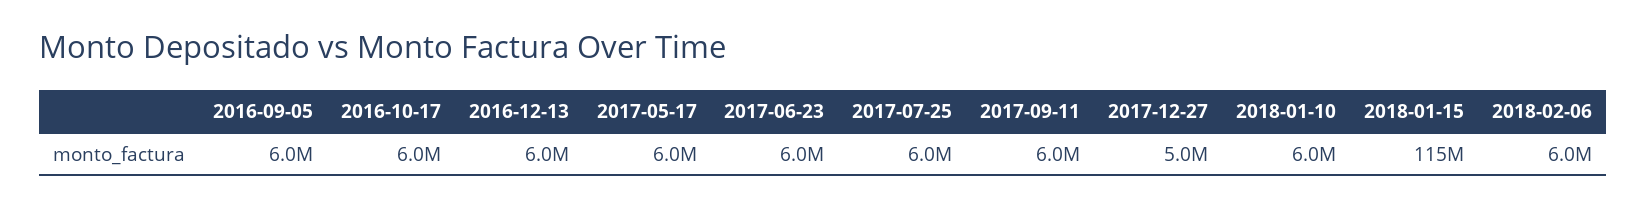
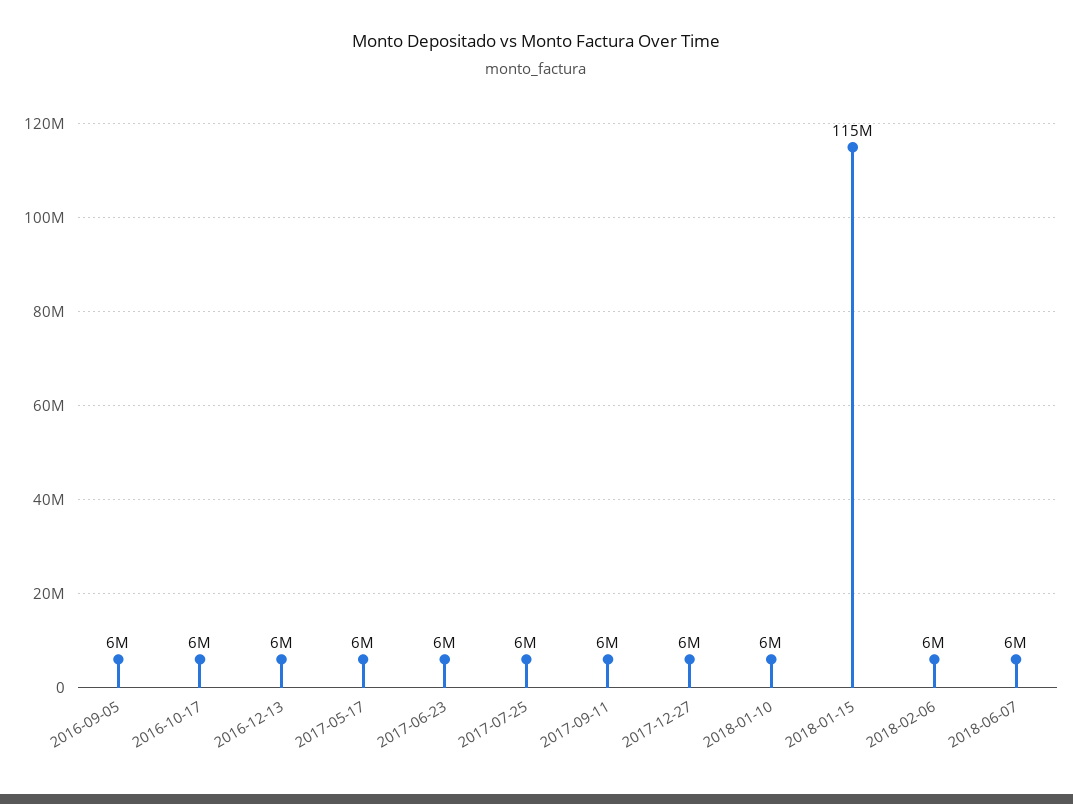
2017-12-27: 5000000 -> 6000000
2018-06-07: none -> 6000000

